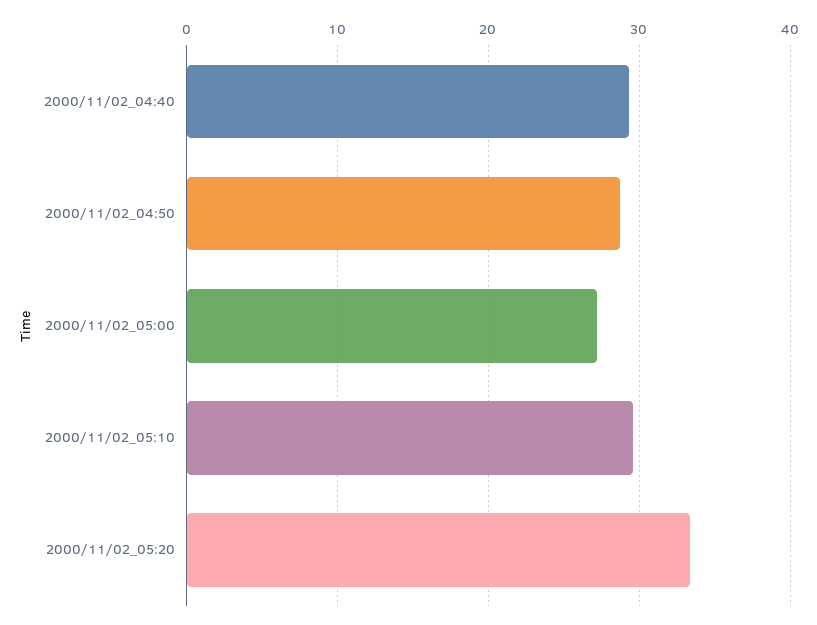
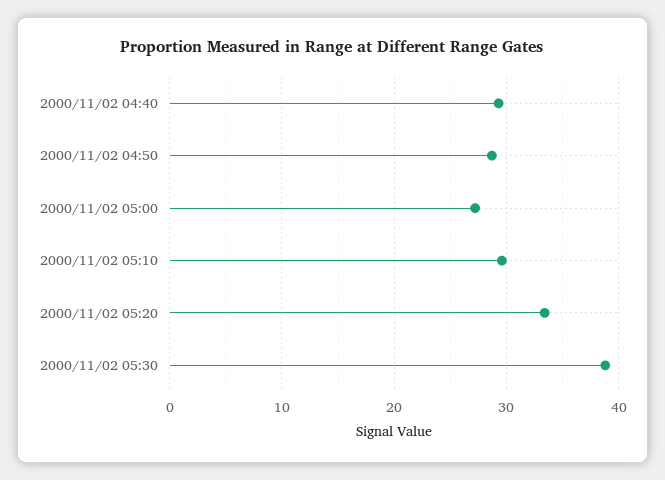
2000/11/02 05:30: none -> 39

